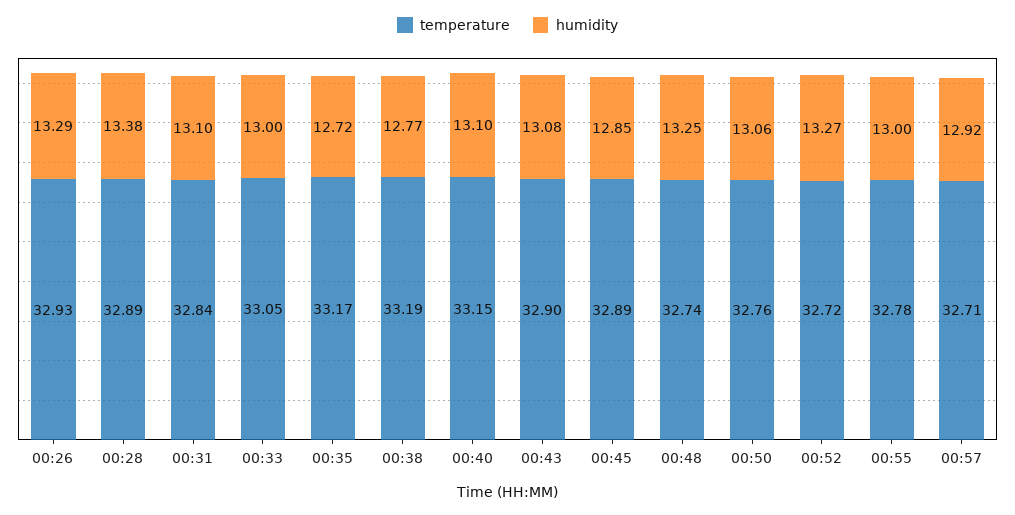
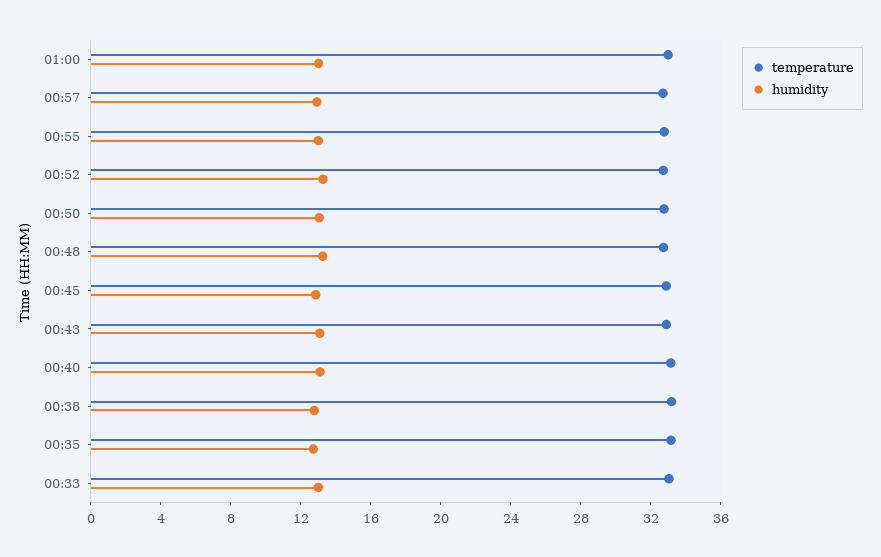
temperature, 00:26: 32.93 -> none
humidity, 00:26: 13.29 -> none
temperature, 00:28: 32.89 -> none
humidity, 00:28: 13.38 -> none
temperature, 00:31: 32.84 -> none
humidity, 00:31: 13.1 -> none
temperature, 01:00: none -> 33
humidity, 01:00: none -> 13

